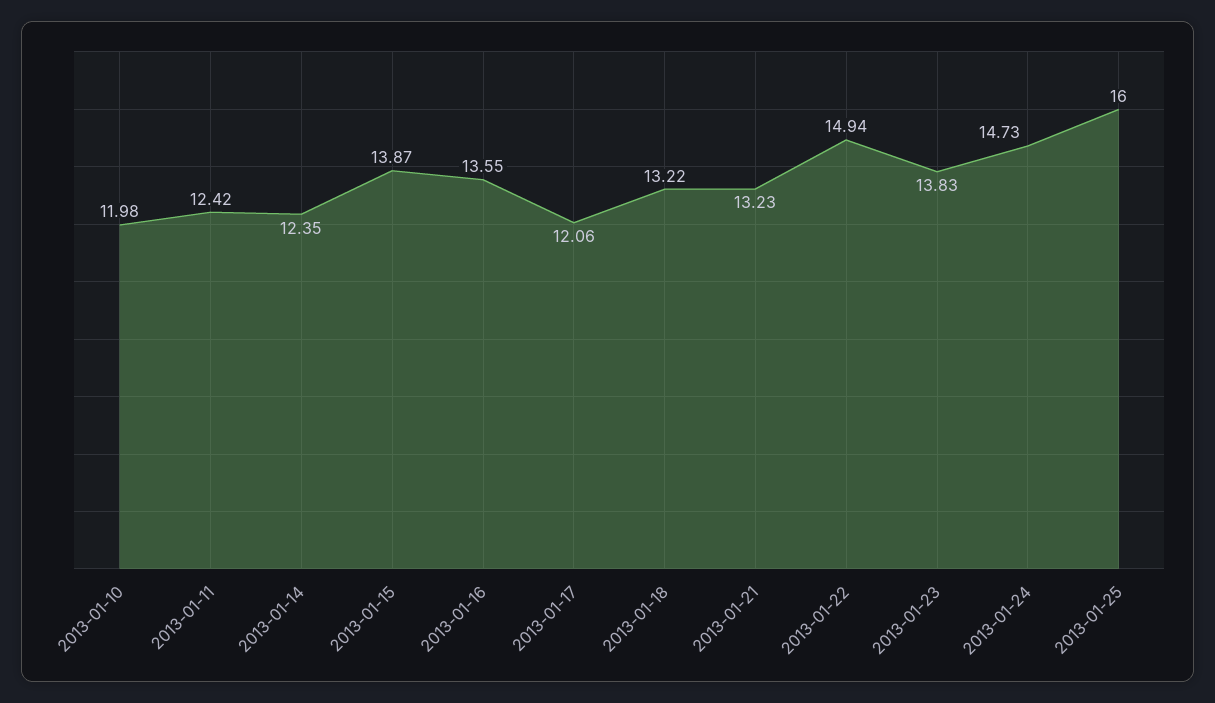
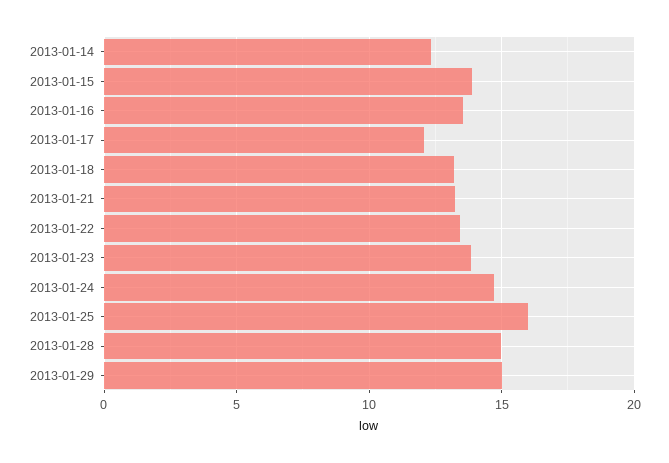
2013-01-10: 11.98 -> none
2013-01-11: 12.42 -> none
2013-01-22: 14.94 -> 13.5
2013-01-28: none -> 15
2013-01-29: none -> 15

